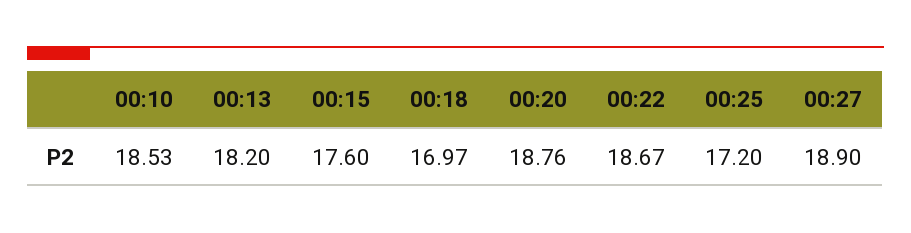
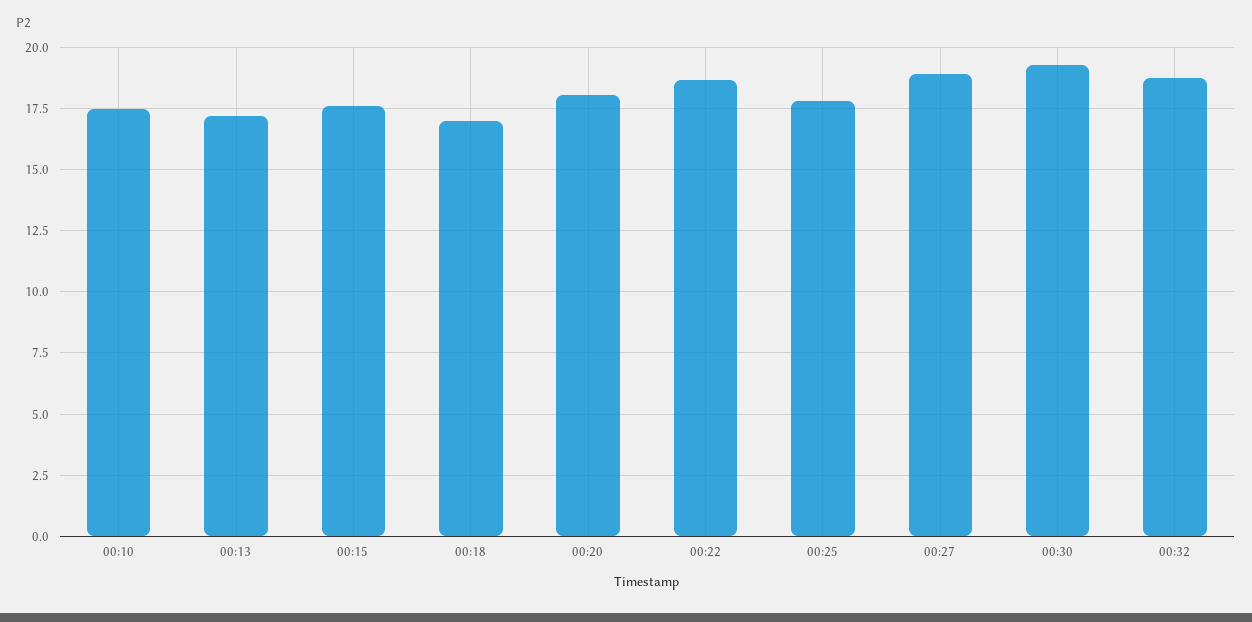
00:10: 18.53 -> 17.5
00:13: 18.2 -> 17.25
00:20: 18.76 -> 18
00:25: 17.2 -> 17.75
00:30: none -> 19.25
00:32: none -> 18.75

